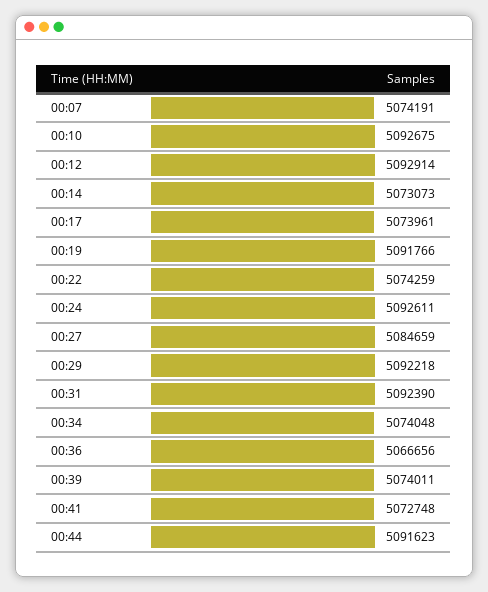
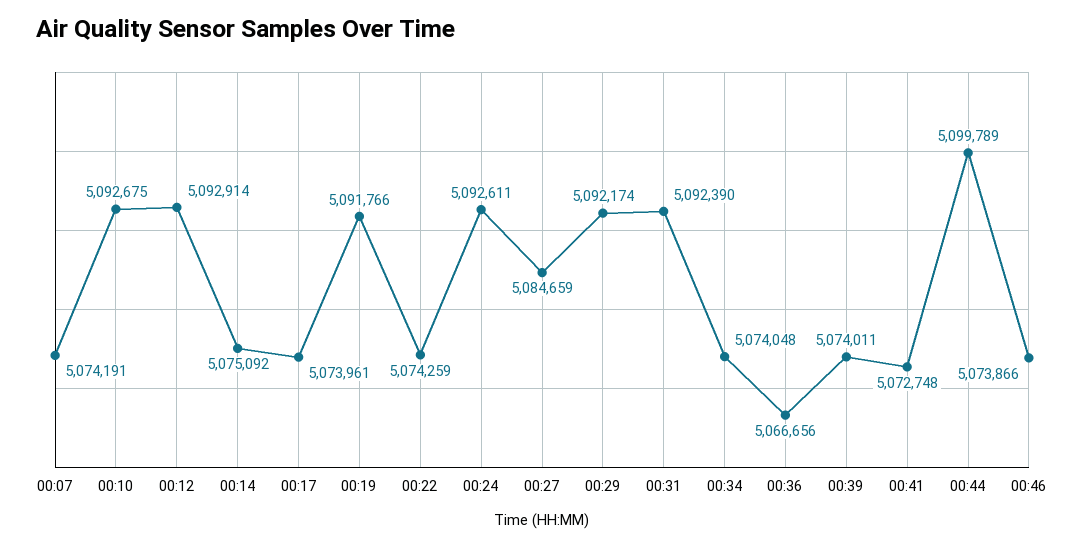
00:14: 5073073 -> 5075092
00:29: 5092218 -> 5092174
00:44: 5091623 -> 5099789
00:46: none -> 5073866

